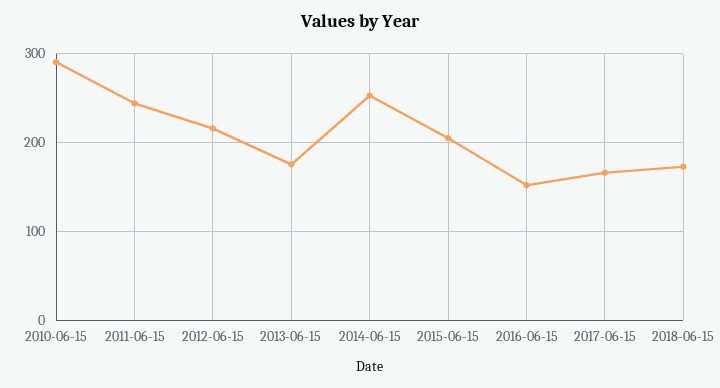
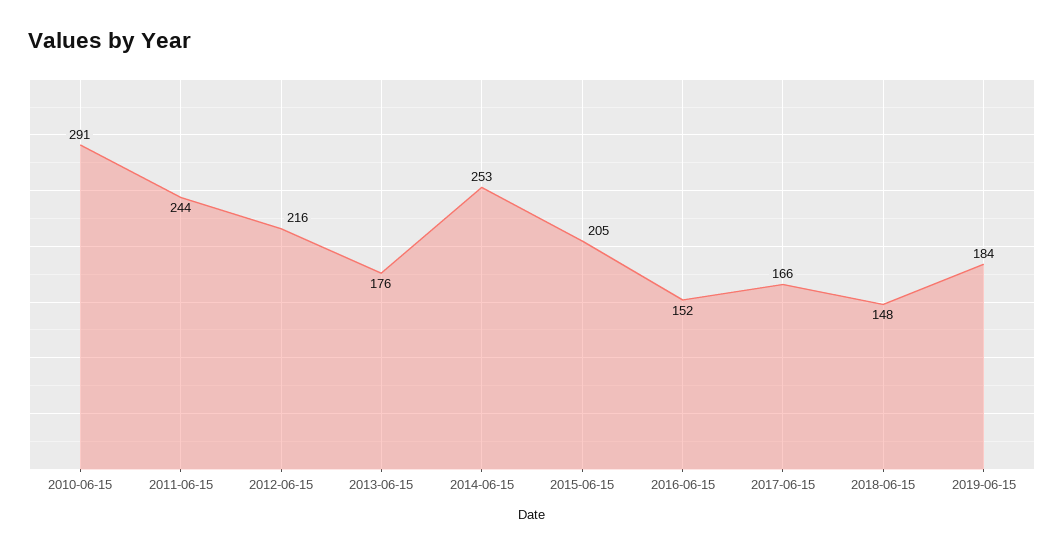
2018-06-15: 170 -> 148
2019-06-15: none -> 184

